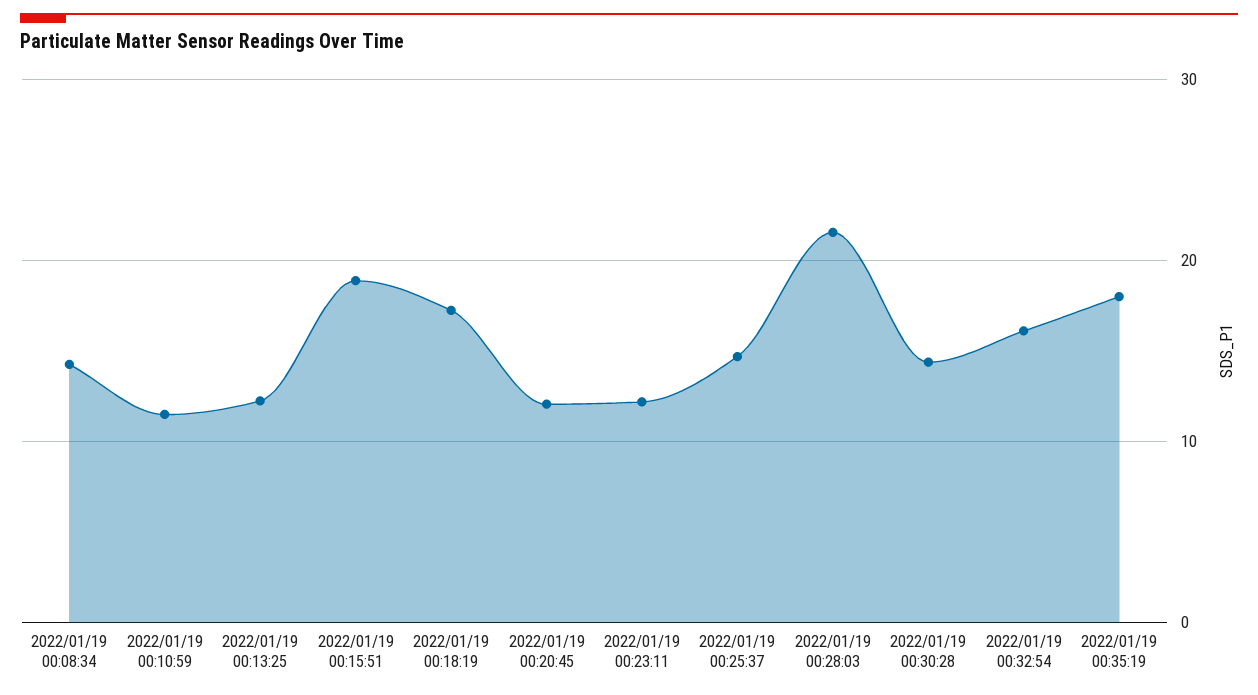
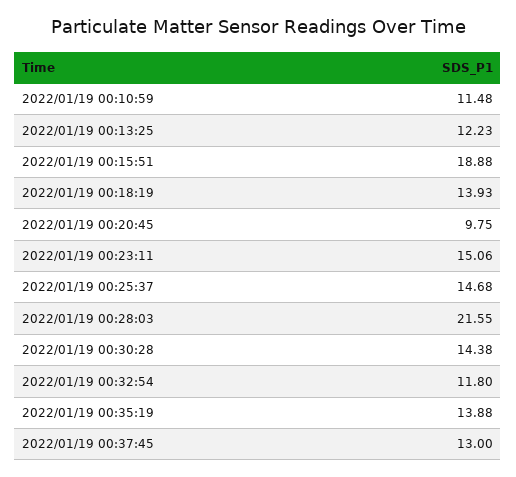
2022/01/19 00:08:34: 14 -> none
2022/01/19 00:18:19: 17 -> 13.93
2022/01/19 00:20:45: 12 -> 9.75
2022/01/19 00:23:11: 12 -> 15.06
2022/01/19 00:32:54: 16 -> 11.8
2022/01/19 00:35:19: 18 -> 13.88
2022/01/19 00:37:45: none -> 13

